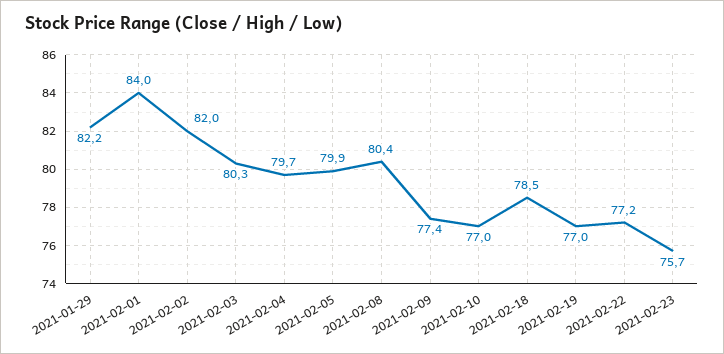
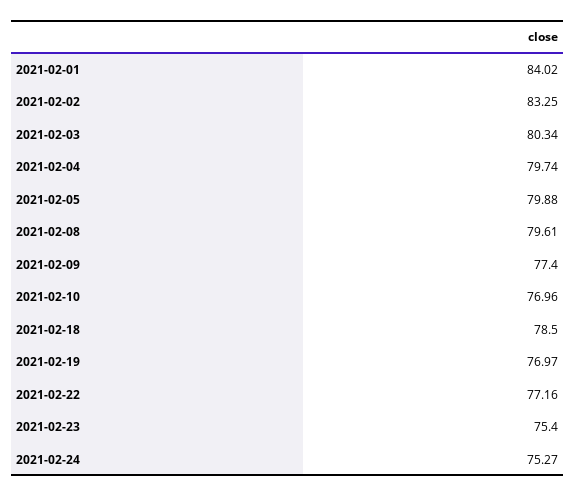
2021-01-29: 82.2 -> none
2021-02-02: 82 -> 83.25
2021-02-08: 80.4 -> 79.61
2021-02-23: 75.7 -> 75.4
2021-02-24: none -> 75.27

